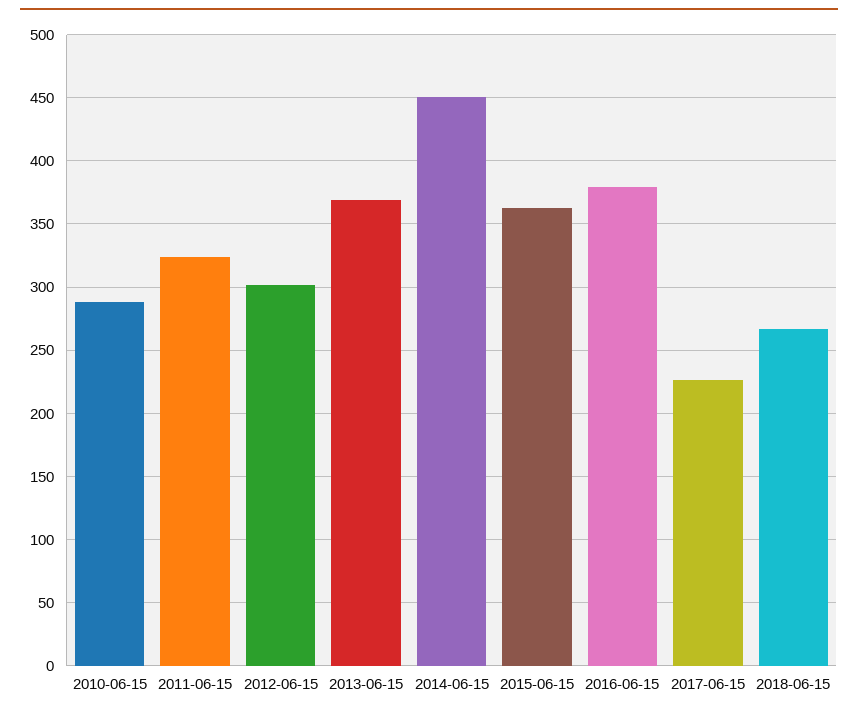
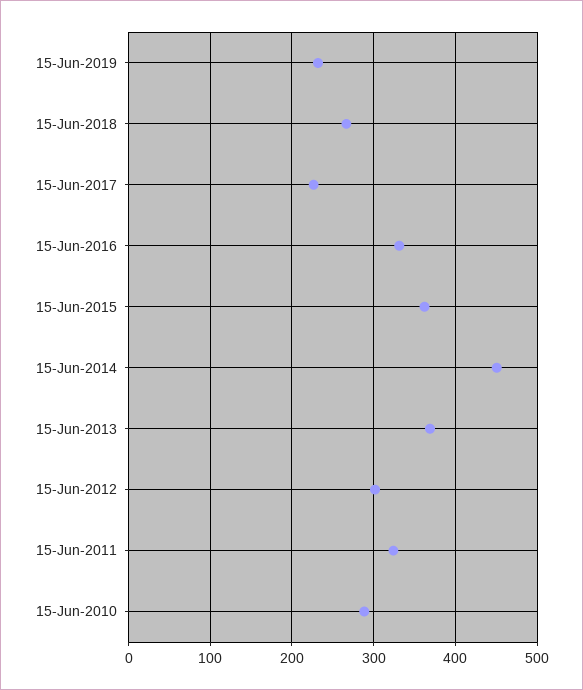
2016-06-15: 380 -> 330
15-Jun-2019: none -> 230

